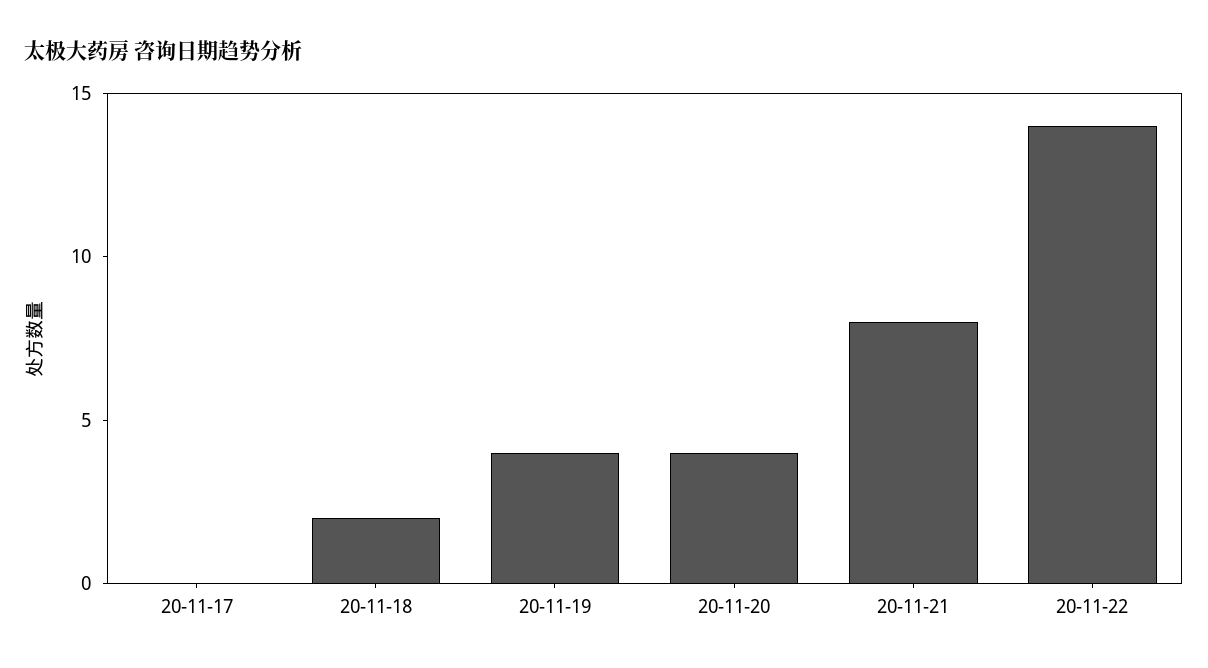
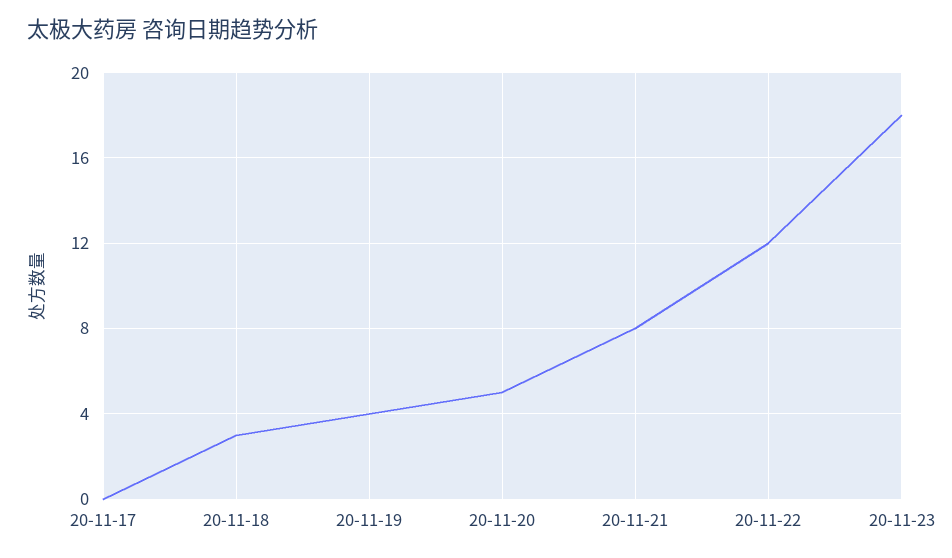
20-11-18: 2 -> 3
20-11-20: 4 -> 5
20-11-22: 14 -> 12
20-11-23: none -> 18

